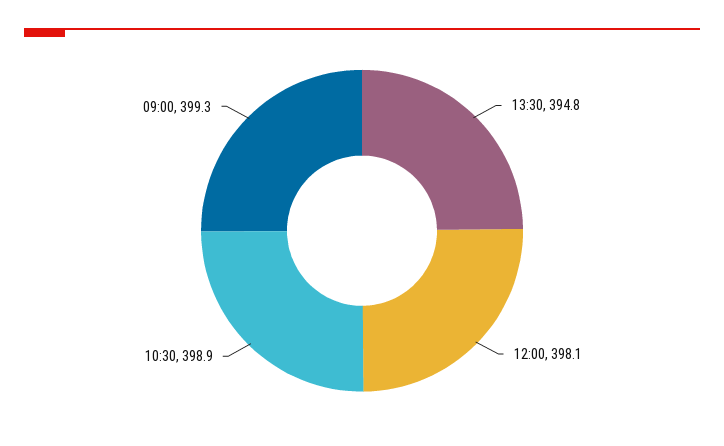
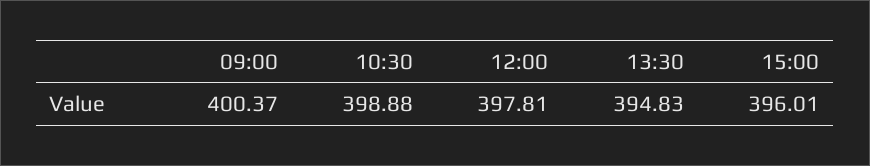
12:00: 398.1 -> 397.81
09:00: 399.3 -> 400.37
15:00: none -> 396.01

